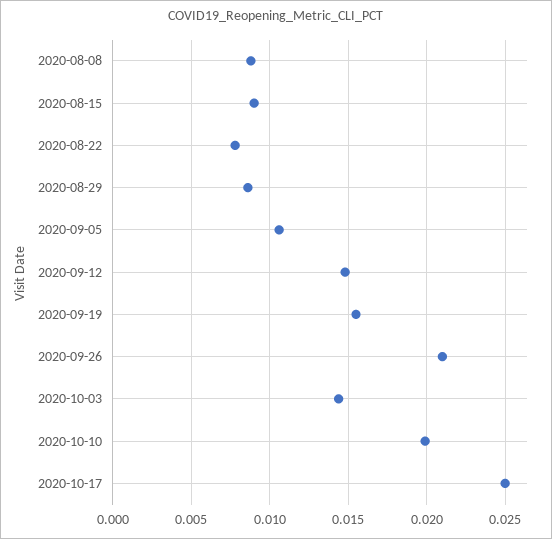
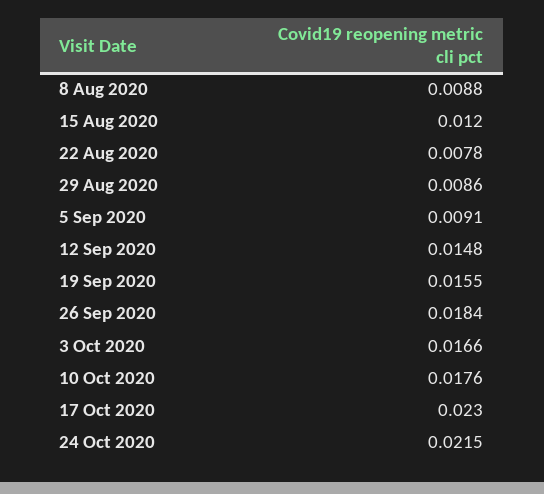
2020-08-15: 0.009 -> 0.012
2020-09-05: 0.0105 -> 0.0091
2020-09-26: 0.021 -> 0.0184
2020-10-03: 0.0145 -> 0.0166
2020-10-10: 0.02 -> 0.0176
2020-10-17: 0.025 -> 0.023
24 Oct 2020: none -> 0.0215

